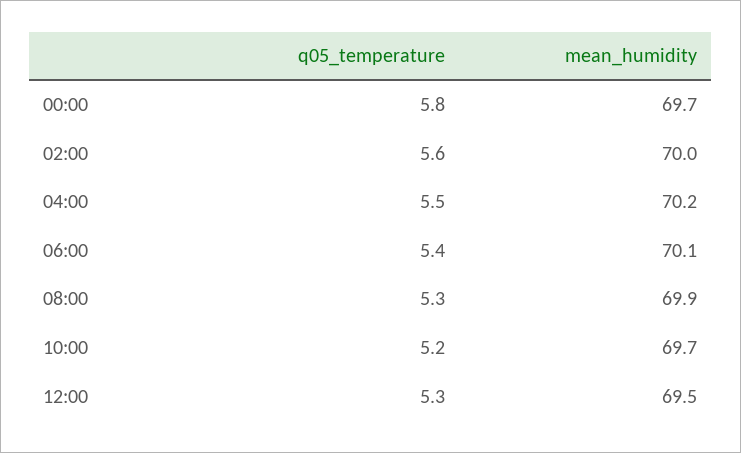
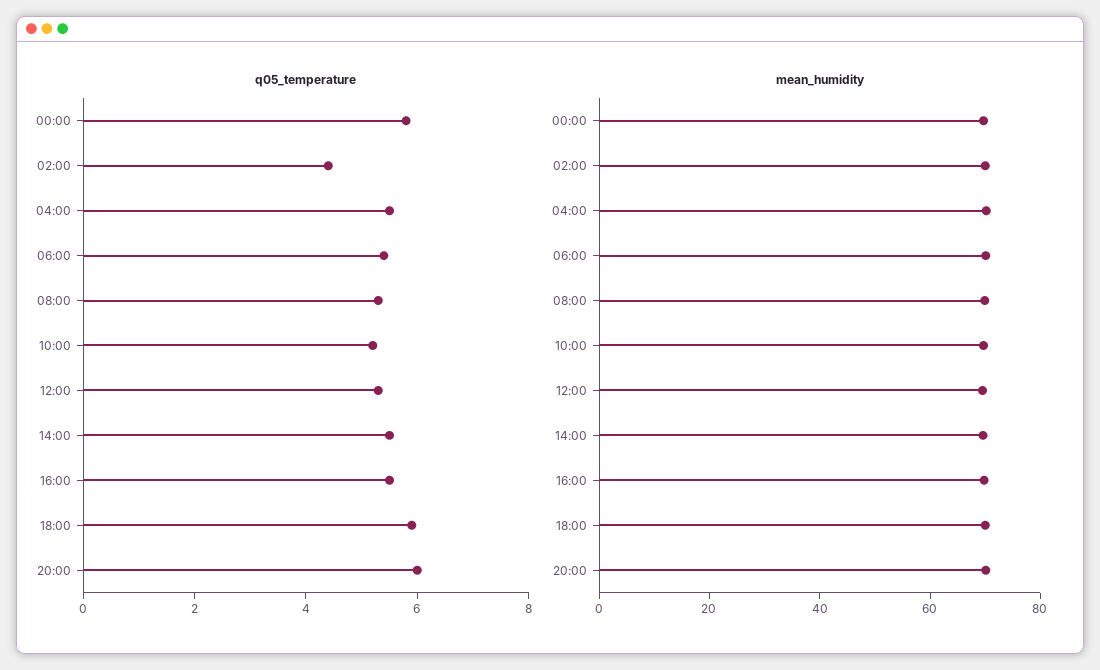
q05_temperature, 02:00: 5.6 -> 4.5
q05_temperature, 14:00: none -> 5.5
q05_temperature, 16:00: none -> 5.5
q05_temperature, 18:00: none -> 6
q05_temperature, 20:00: none -> 6
mean_humidity, 14:00: none -> 70
mean_humidity, 16:00: none -> 70
mean_humidity, 18:00: none -> 70
mean_humidity, 20:00: none -> 70

